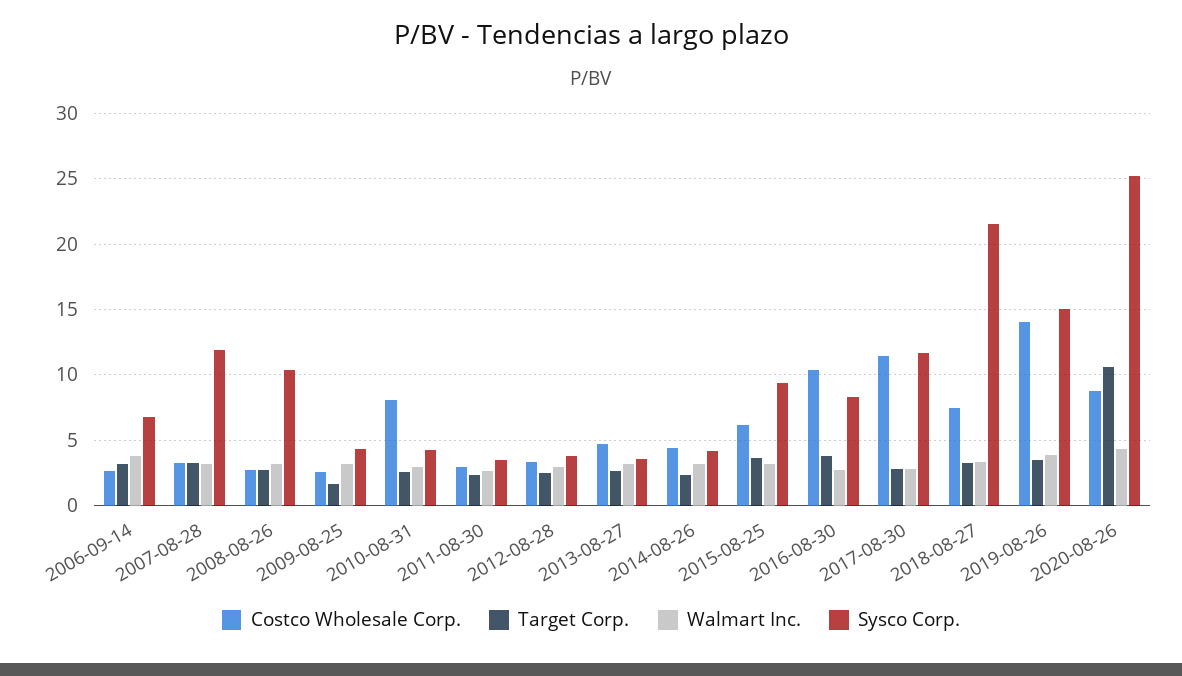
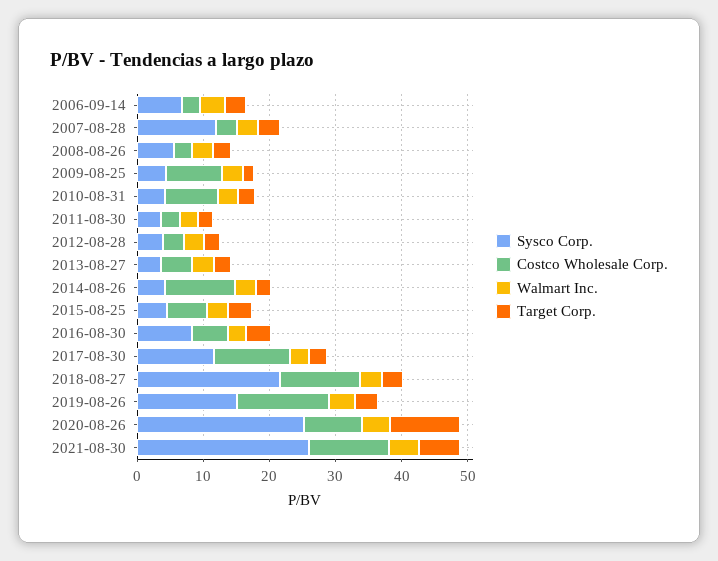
Sysco Corp., 2008-08-26: 10.5 -> 6
Costco Wholesale Corp., 2009-08-25: 2.5 -> 8
Costco Wholesale Corp., 2014-08-26: 4.5 -> 10
Sysco Corp., 2015-08-25: 9.5 -> 4
Costco Wholesale Corp., 2016-08-30: 10.5 -> 6
Costco Wholesale Corp., 2018-08-27: 7.5 -> 12
Sysco Corp., 2021-08-30: none -> 26
Costco Wholesale Corp., 2021-08-30: none -> 12
Walmart Inc., 2021-08-30: none -> 4
Target Corp., 2021-08-30: none -> 6

